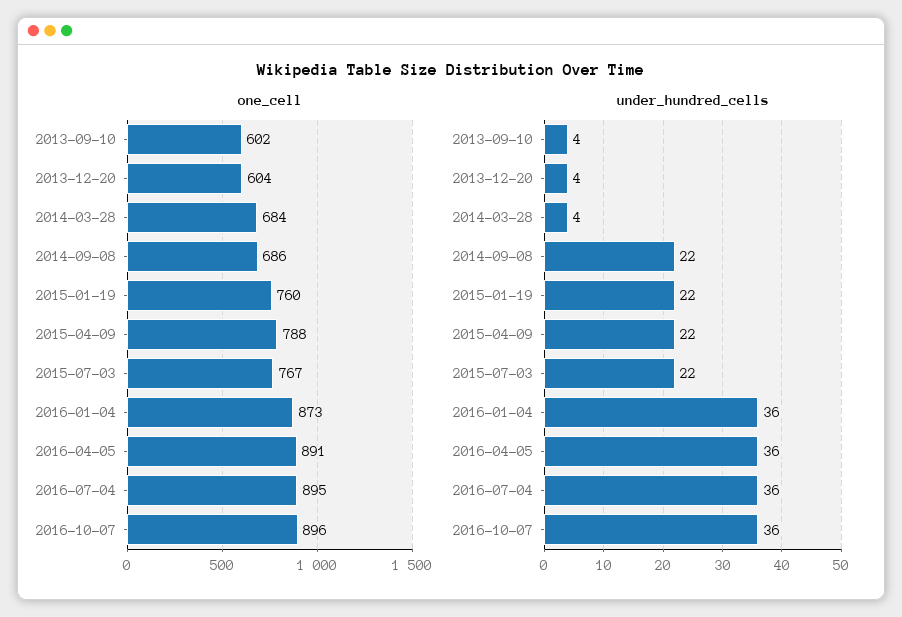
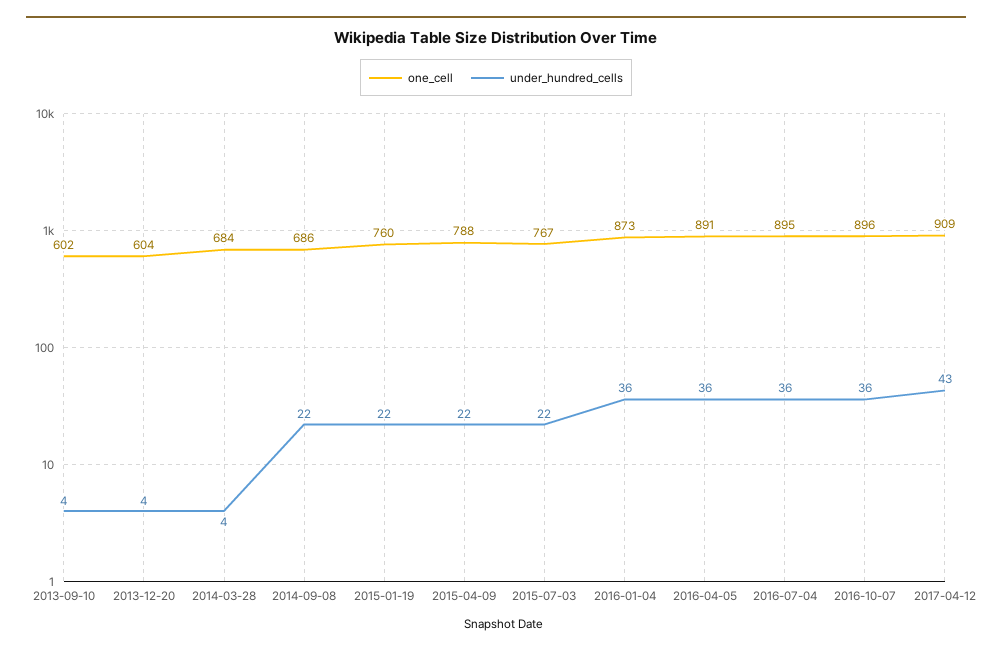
one_cell, 2017-04-12: none -> 909
under_hundred_cells, 2017-04-12: none -> 43

